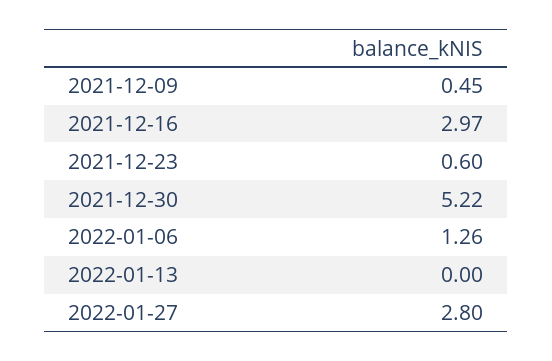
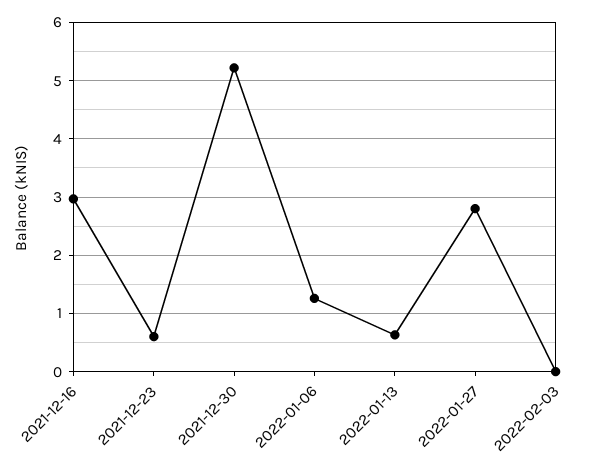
2021-12-09: 0.45 -> none
2022-01-13: 0 -> 0.6
2022-02-03: none -> 0

